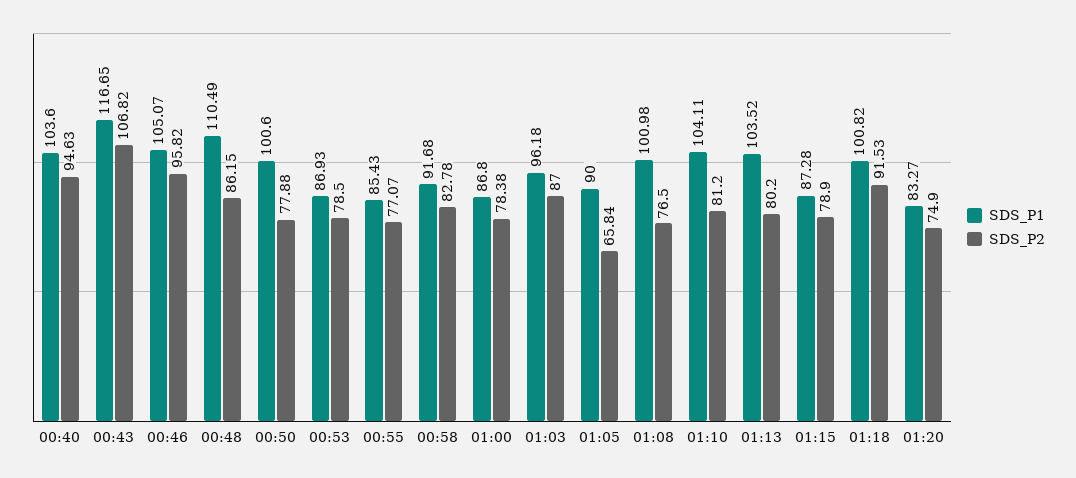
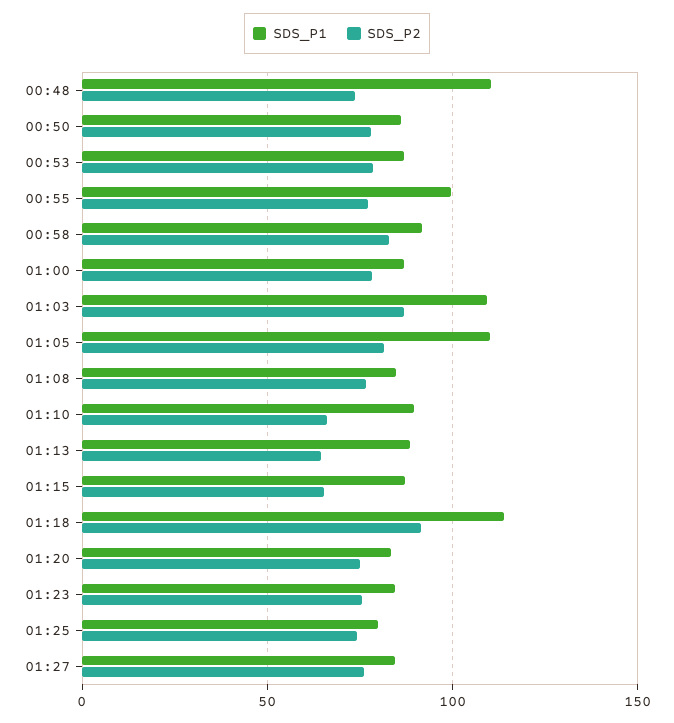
SDS_P1, 00:40: 103.6 -> none
SDS_P2, 00:40: 94.63 -> none
SDS_P1, 00:43: 116.65 -> none
SDS_P2, 00:43: 106.82 -> none
SDS_P1, 00:46: 105.07 -> none
SDS_P2, 00:46: 95.82 -> none
SDS_P2, 00:48: 86.15 -> 75
SDS_P1, 00:50: 100.6 -> 85
SDS_P1, 00:55: 85.43 -> 100
SDS_P1, 01:03: 96.18 -> 110
SDS_P1, 01:05: 90 -> 110
SDS_P2, 01:05: 65.84 -> 80
SDS_P1, 01:08: 100.98 -> 85
SDS_P1, 01:10: 104.11 -> 90
SDS_P2, 01:10: 81.2 -> 65
SDS_P1, 01:13: 103.52 -> 90
SDS_P2, 01:13: 80.2 -> 65
SDS_P2, 01:15: 78.9 -> 65
SDS_P1, 01:18: 100.82 -> 115
SDS_P1, 01:23: none -> 85
SDS_P2, 01:23: none -> 75
SDS_P1, 01:25: none -> 80
SDS_P2, 01:25: none -> 75
SDS_P1, 01:27: none -> 85
SDS_P2, 01:27: none -> 75

